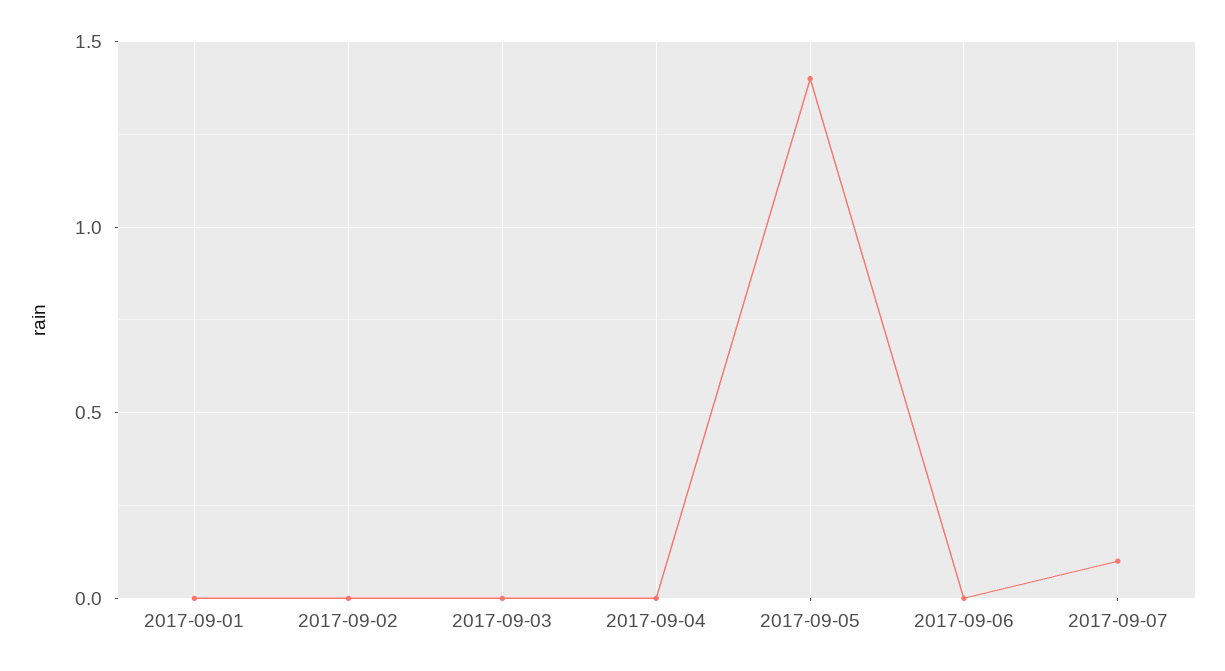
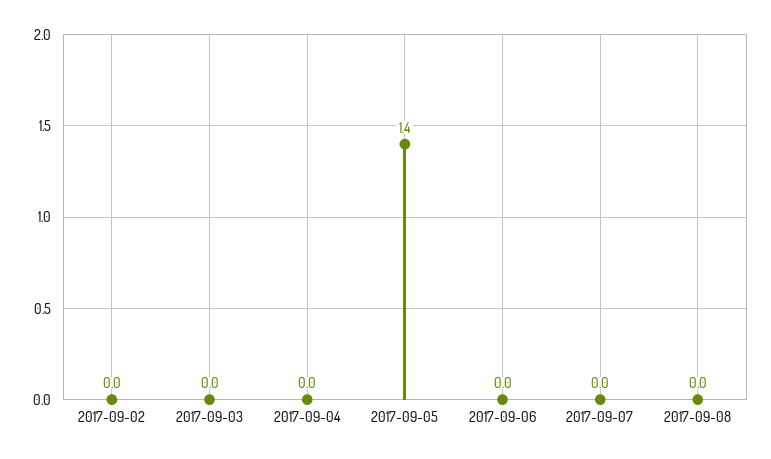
2017-09-01: 0 -> none
2017-09-07: 0.1 -> 0
2017-09-08: none -> 0

